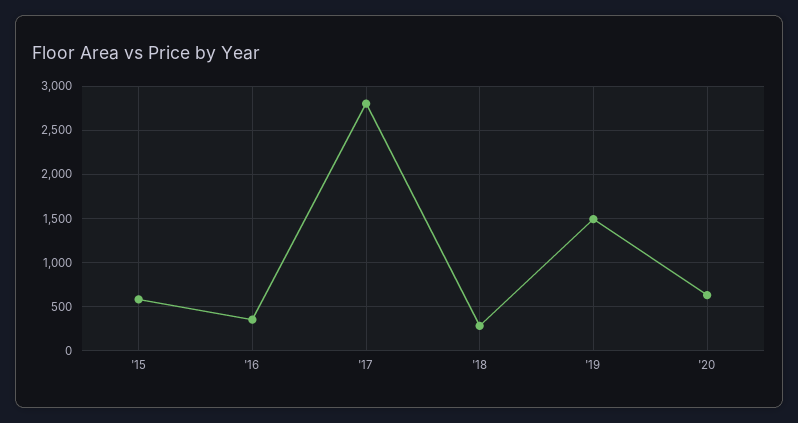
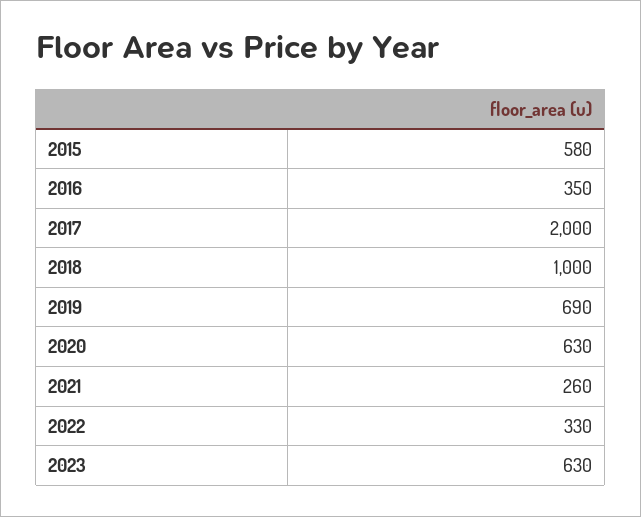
'17: 2800 -> 2000
'18: 300 -> 1000
'19: 1500 -> 690
2021: none -> 260
2022: none -> 330
2023: none -> 630

